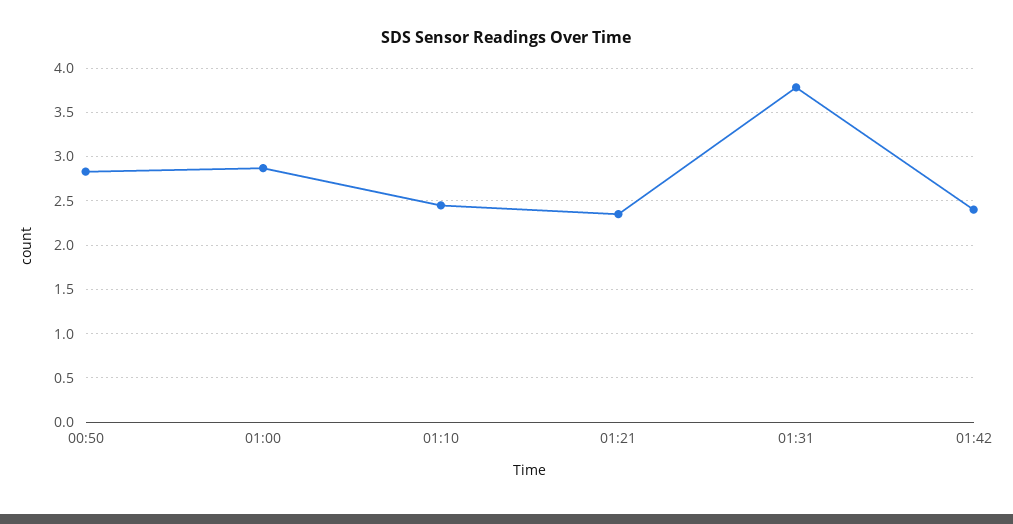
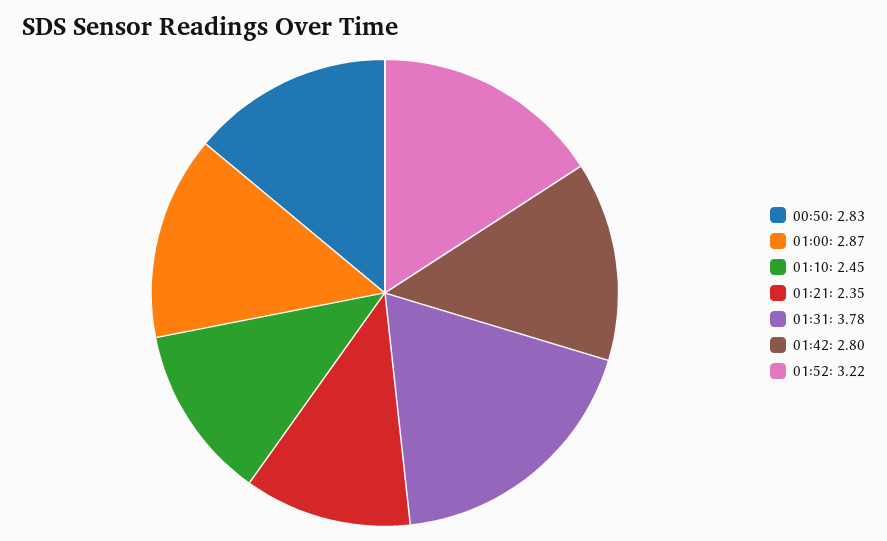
01:42: 2.4 -> 2.8
01:52: none -> 3.22

